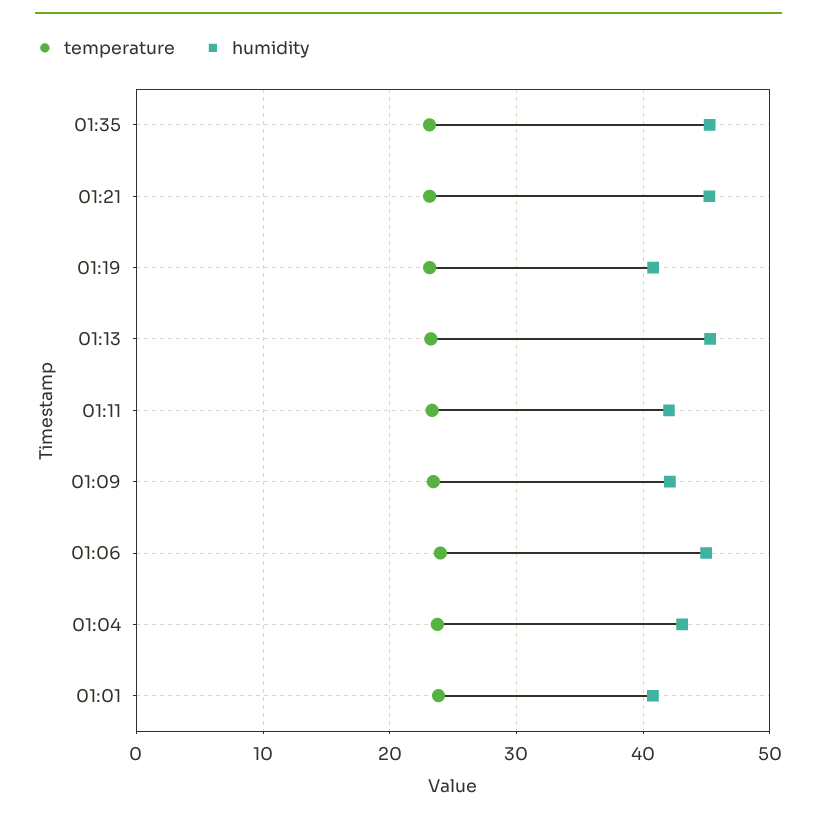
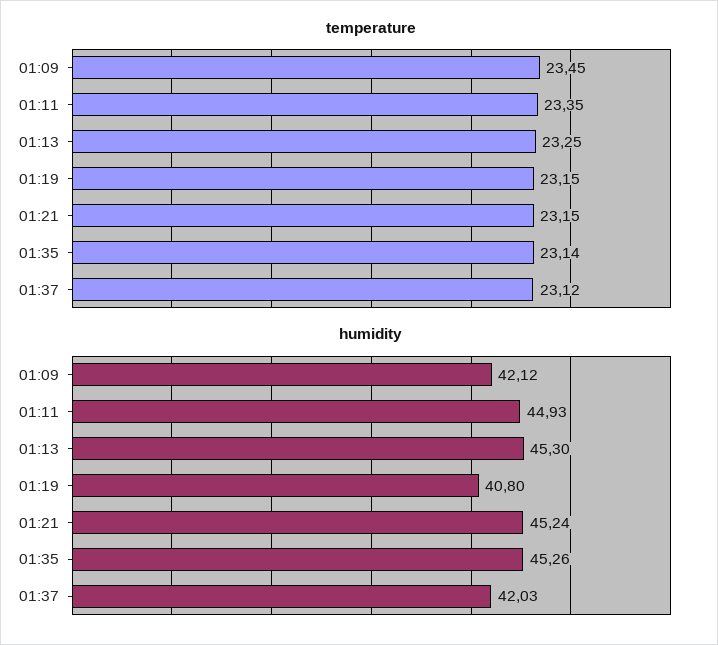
humidity, 01:11: 42 -> 44.93
temperature, 01:06: 24 -> none
humidity, 01:06: 45 -> none
temperature, 01:04: 24 -> none
humidity, 01:04: 43 -> none
temperature, 01:01: 24 -> none
humidity, 01:01: 41 -> none
temperature, 01:37: none -> 23.12
humidity, 01:37: none -> 42.03

